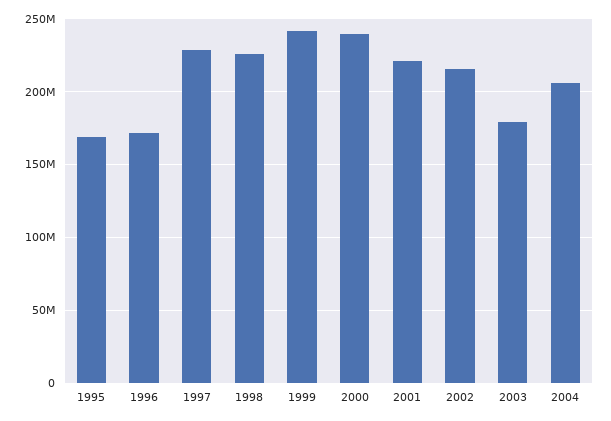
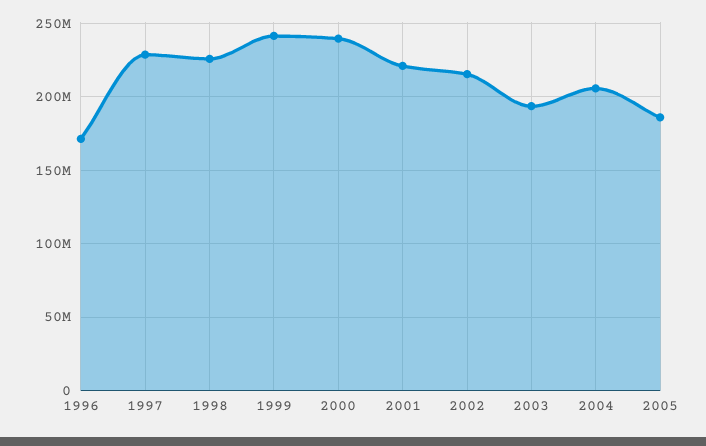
1995: 170000000 -> none
2003: 180000000 -> 195000000
2005: none -> 185000000

